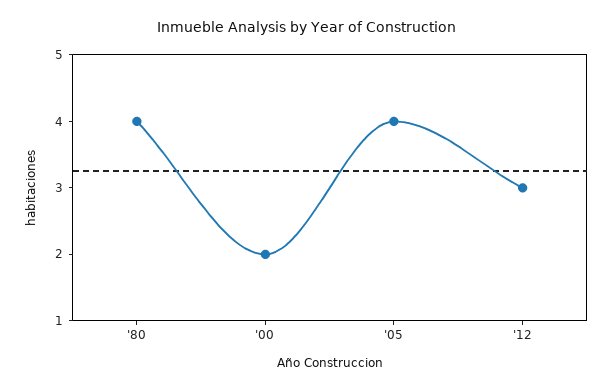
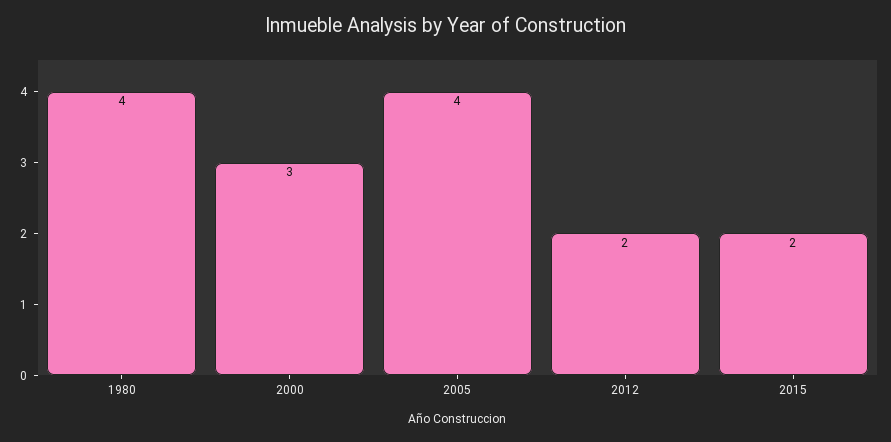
'00: 2 -> 3
'12: 3 -> 2
2015: none -> 2

